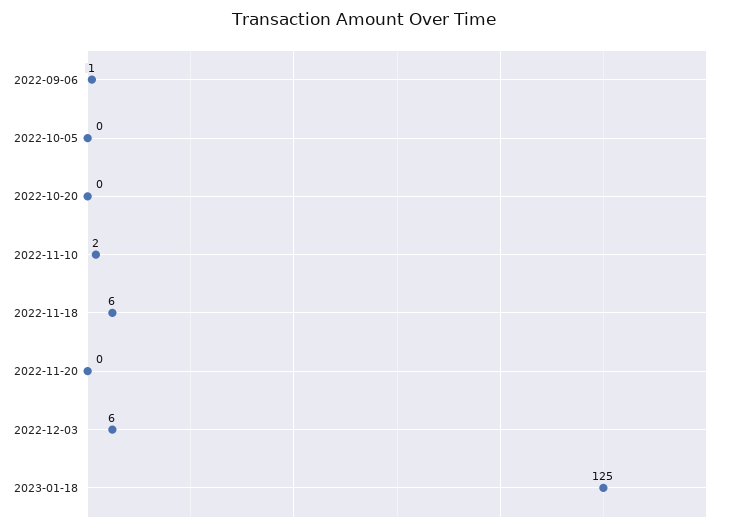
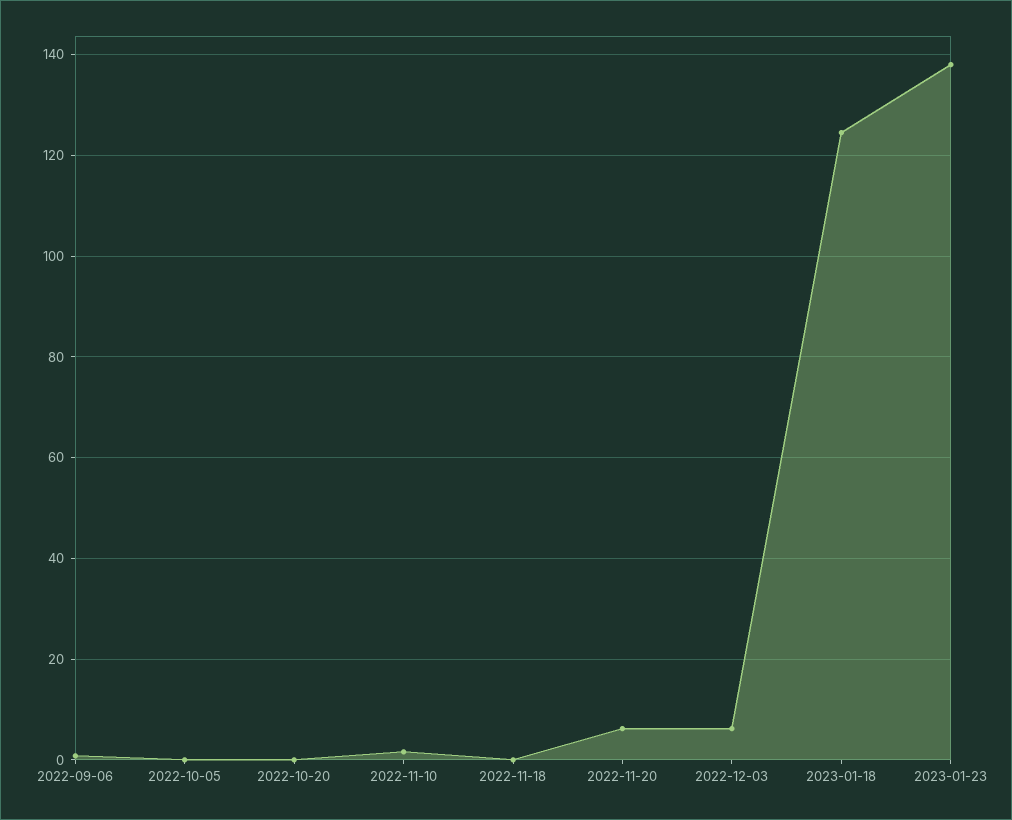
2022-11-18: 6 -> 0
2022-11-20: 0 -> 6
2023-01-23: none -> 138

